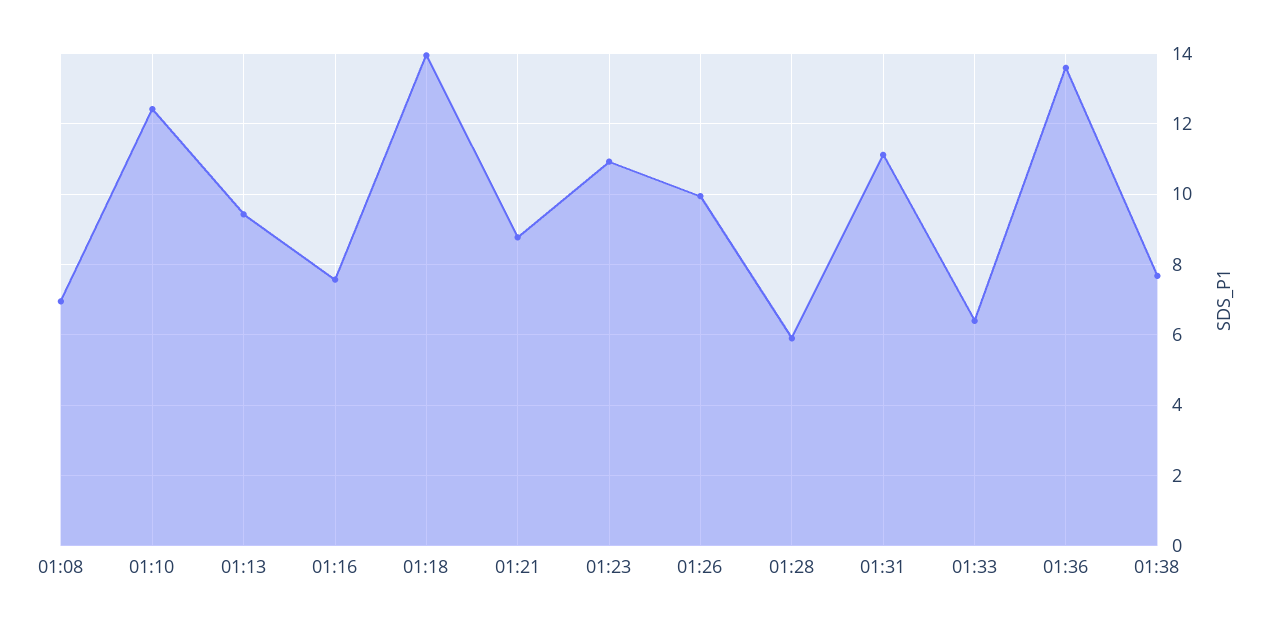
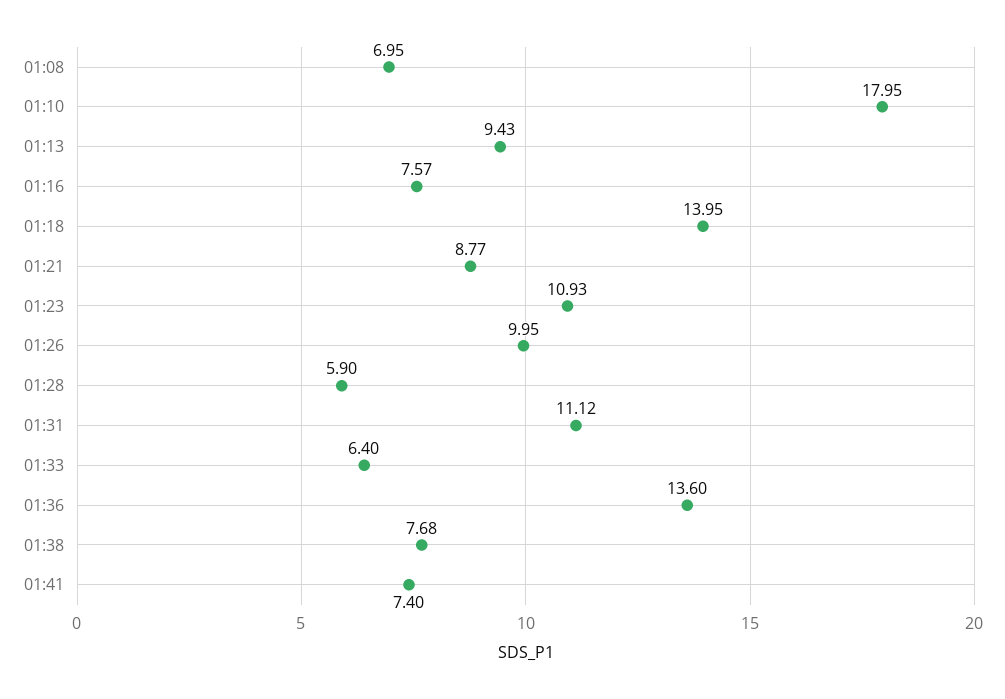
01:10: 12.4 -> 17.95
01:41: none -> 7.4

